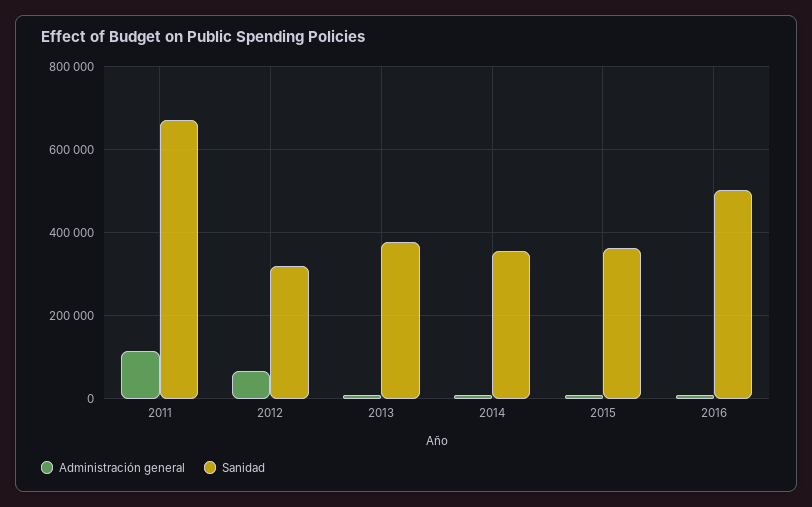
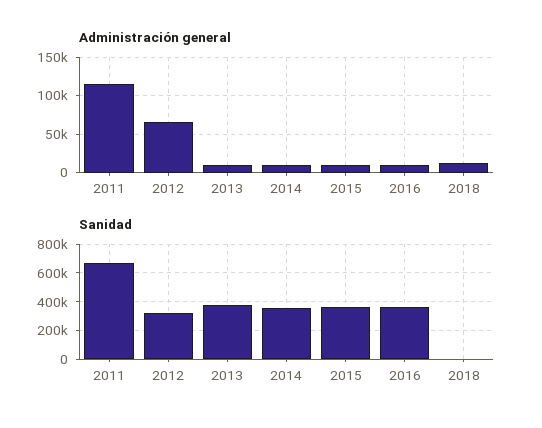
Sanidad, 2016: 500000 -> 350000
Administración general, 2018: none -> 10000
Sanidad, 2018: none -> 0

